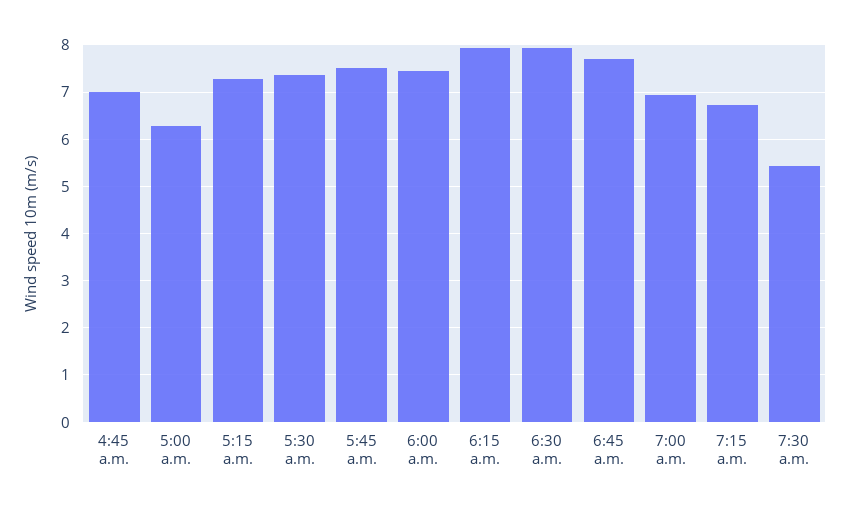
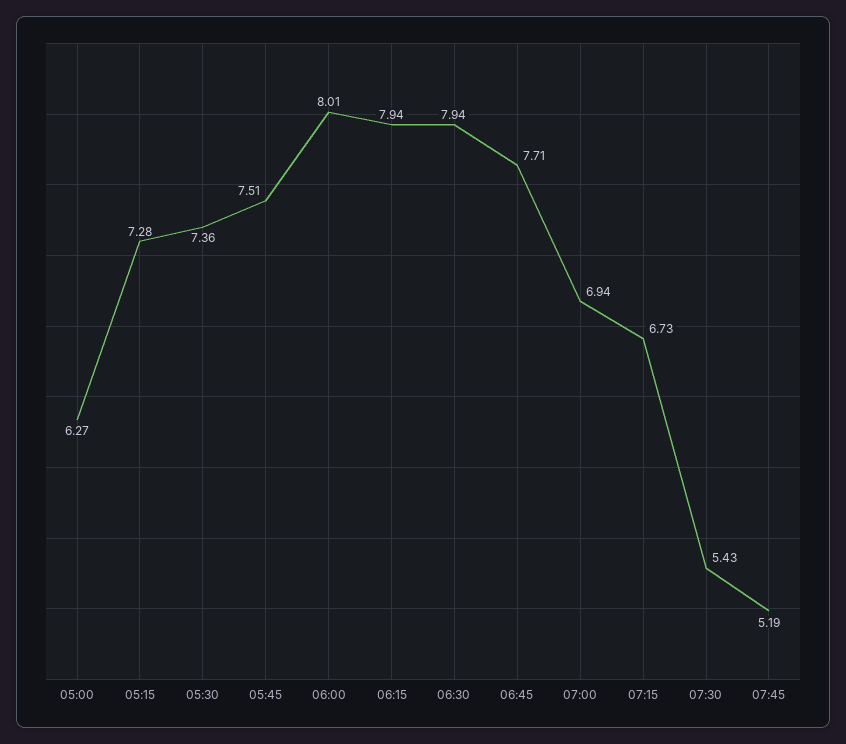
4:45 a.m.: 7 -> none
6:00 a.m.: 7.4 -> 8.01
07:45: none -> 5.19

